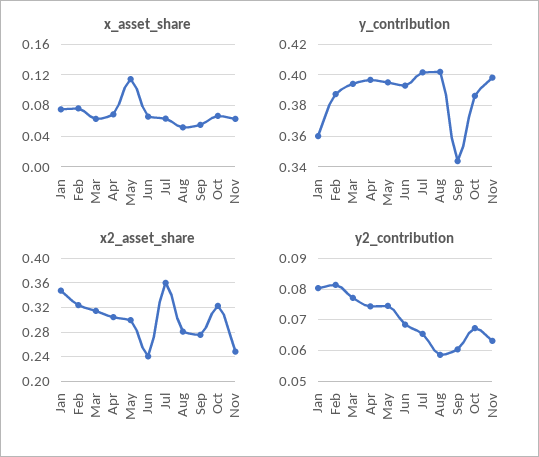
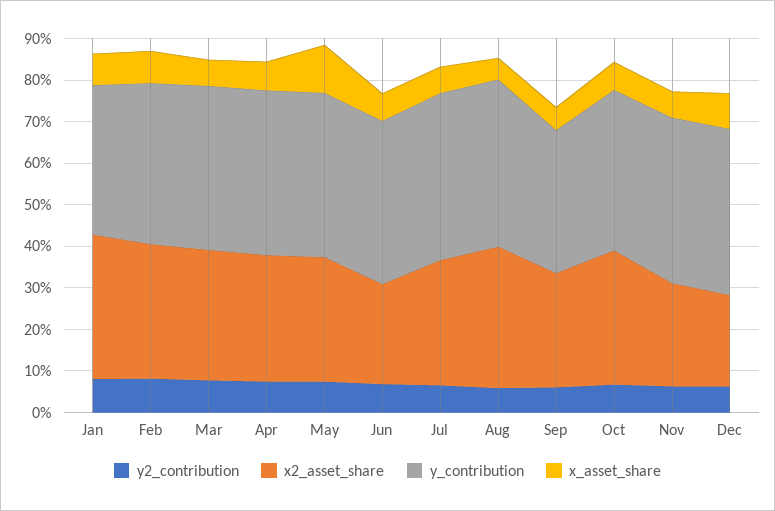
x2_asset_share, Jul: 0.36 -> 0.3
x2_asset_share, Aug: 0.28 -> 0.34
y2_contribution, Dec: none -> 0.06
x2_asset_share, Dec: none -> 0.22
y_contribution, Dec: none -> 0.4
x_asset_share, Dec: none -> 0.08

